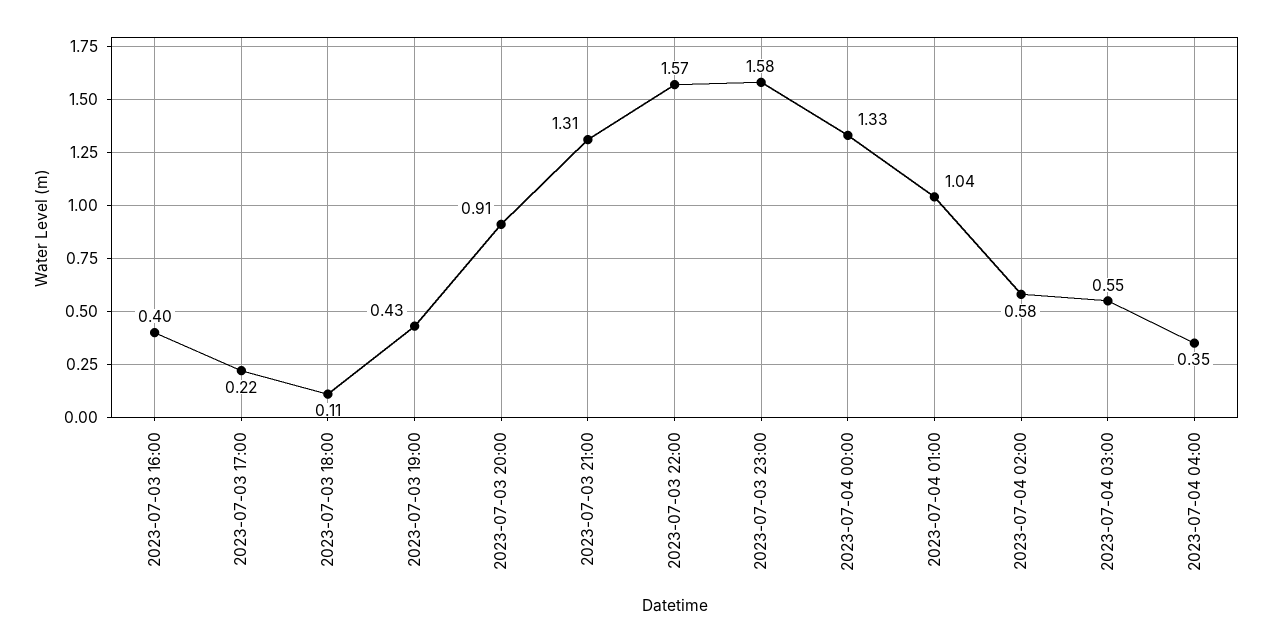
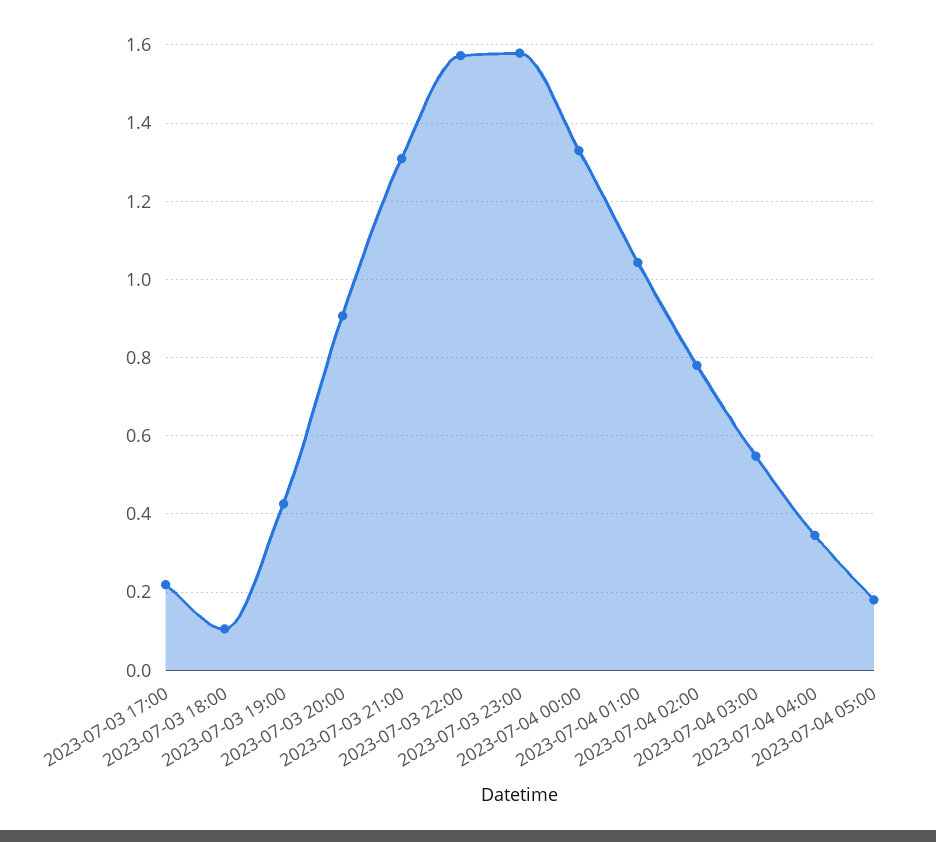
2023-07-03 16:00: 0.4 -> none
2023-07-04 02:00: 0.58 -> 0.78
2023-07-04 05:00: none -> 0.18

